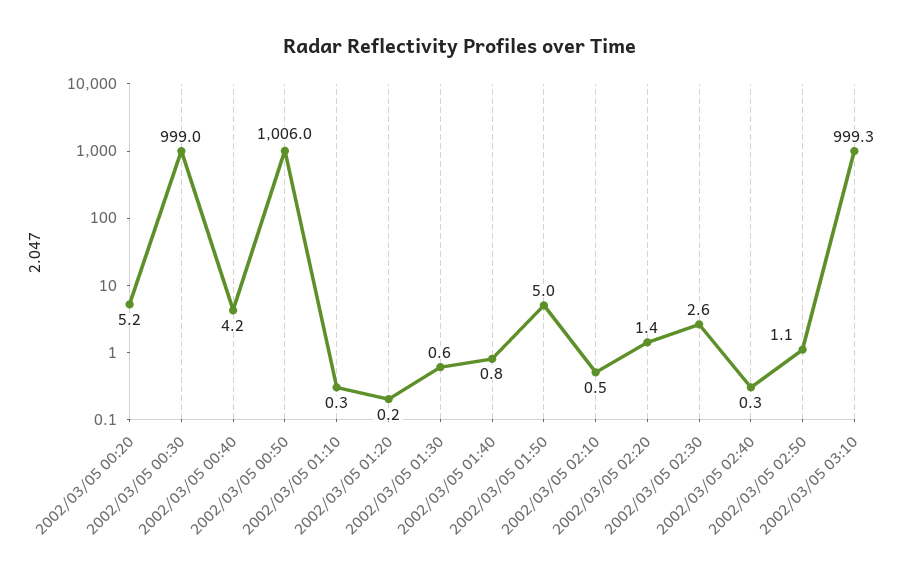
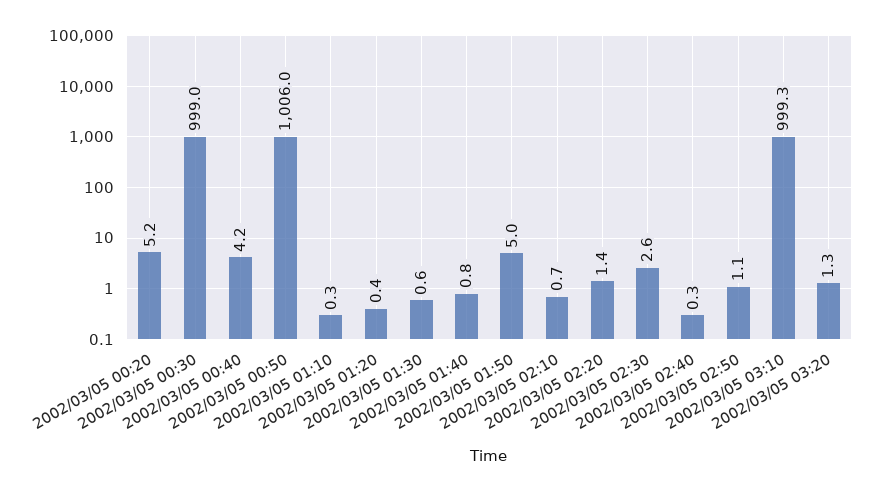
2002/03/05 01:20: 0.2 -> 0.4
2002/03/05 02:10: 0.5 -> 0.7
2002/03/05 03:20: none -> 1.3

